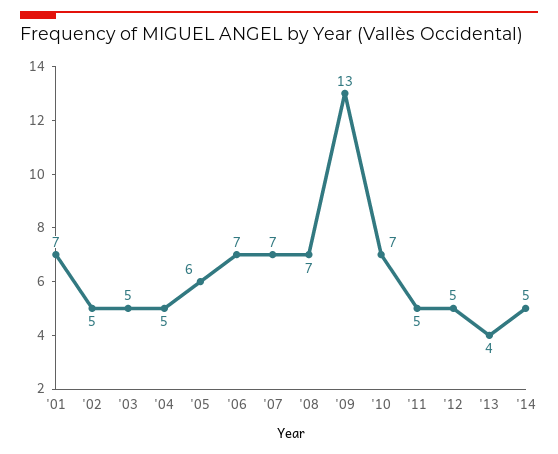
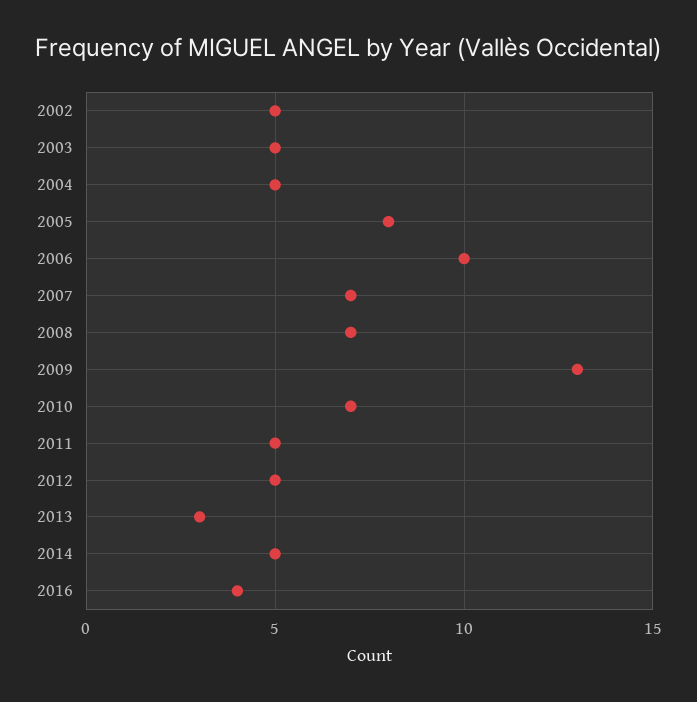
'01: 7 -> none
'05: 6 -> 8
'06: 7 -> 10
'13: 4 -> 3
2016: none -> 4

